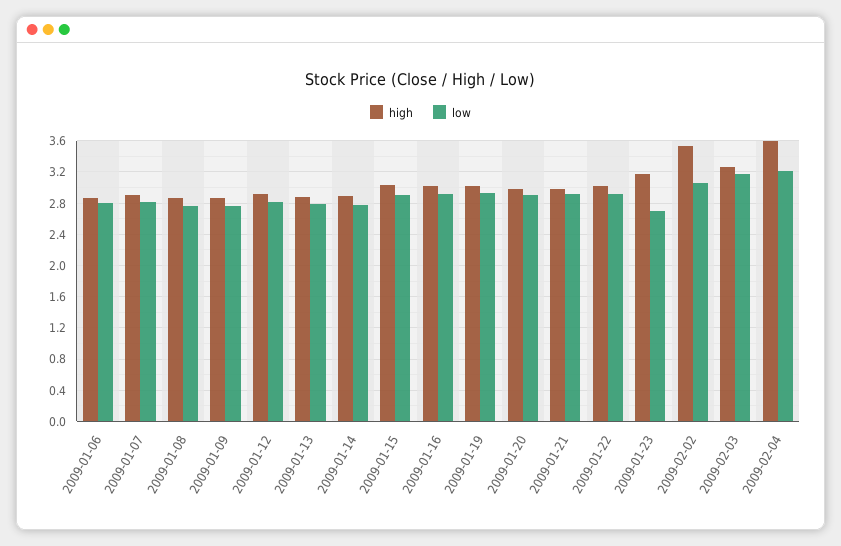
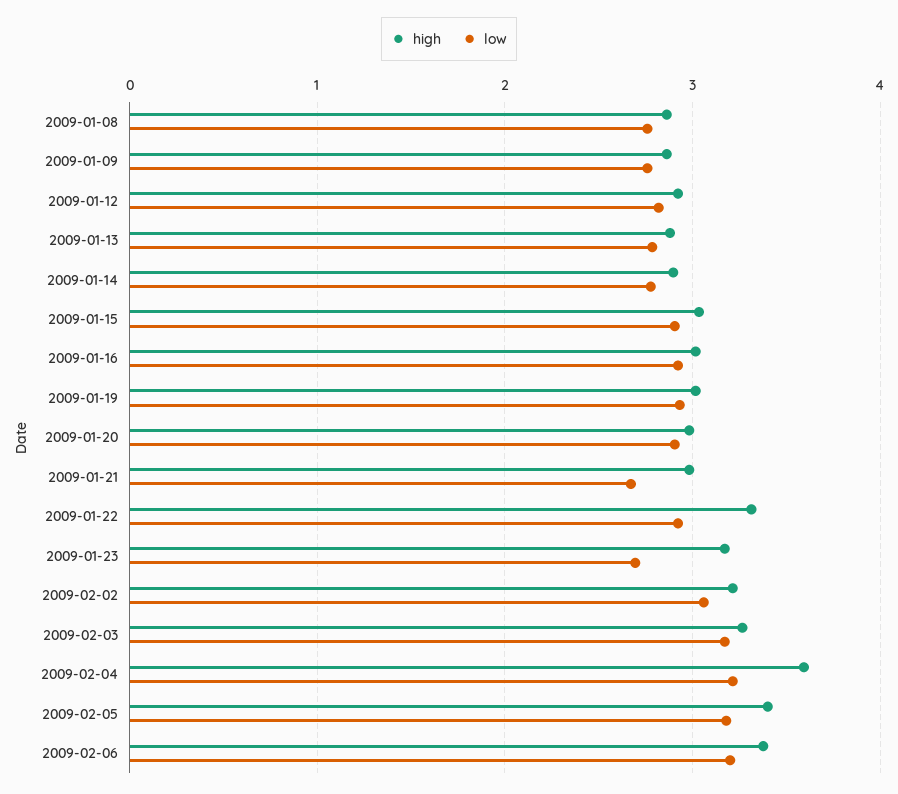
high, 2009-01-06: 2.9 -> none
low, 2009-01-06: 2.8 -> none
high, 2009-01-07: 2.9 -> none
low, 2009-01-07: 2.8 -> none
low, 2009-01-21: 2.9 -> 2.7
high, 2009-01-22: 3 -> 3.3
high, 2009-02-02: 3.5 -> 3.2
high, 2009-02-05: none -> 3.4
low, 2009-02-05: none -> 3.2
high, 2009-02-06: none -> 3.4
low, 2009-02-06: none -> 3.2

